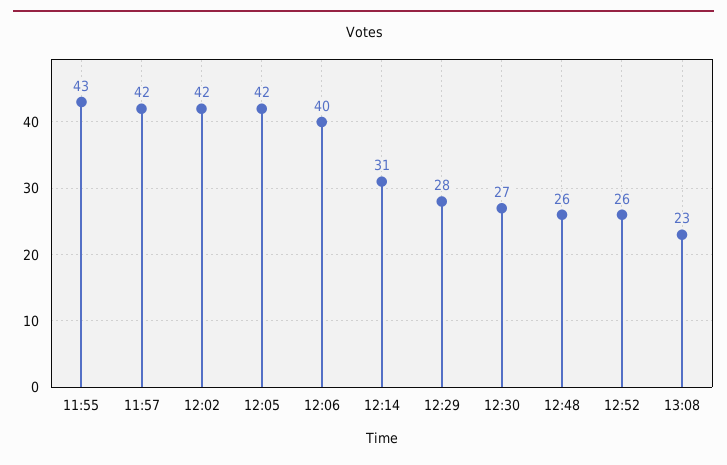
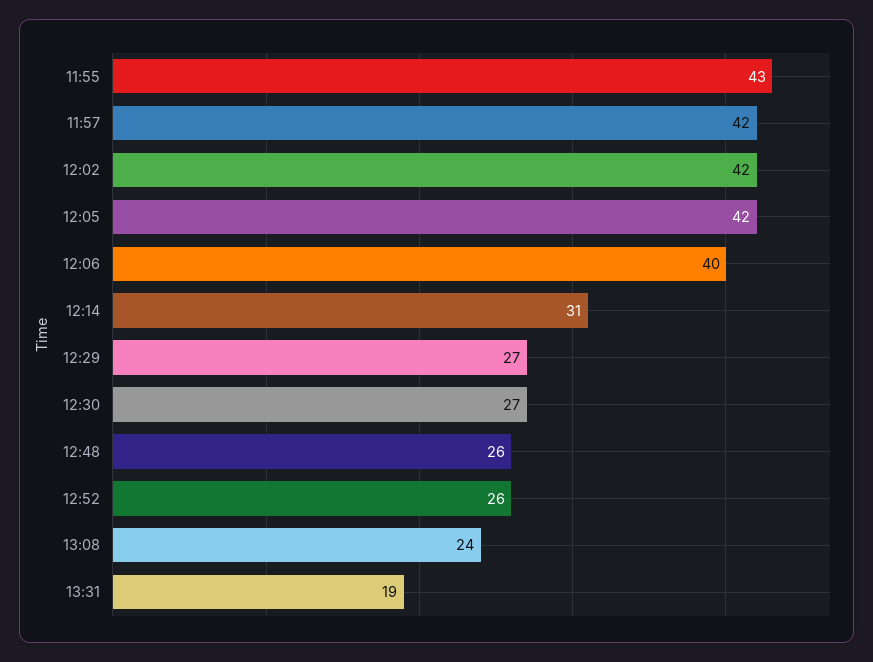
12:29: 28 -> 27
13:08: 23 -> 24
13:31: none -> 19

